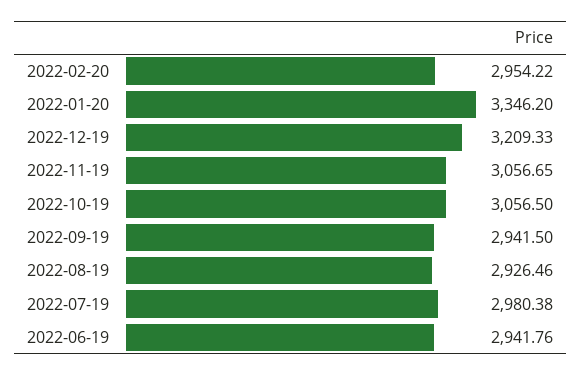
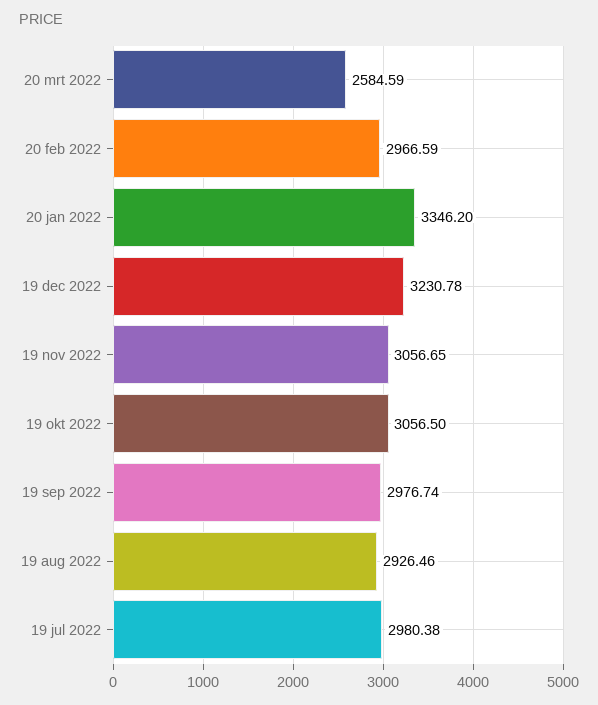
2022-02-20: 2954.22 -> 2966.59
2022-12-19: 3209.33 -> 3230.78
2022-09-19: 2941.5 -> 2976.74
2022-06-19: 2941.76 -> none
20 mrt 2022: none -> 2584.59

